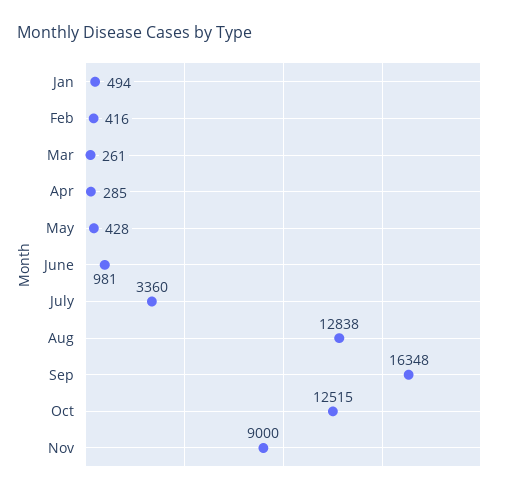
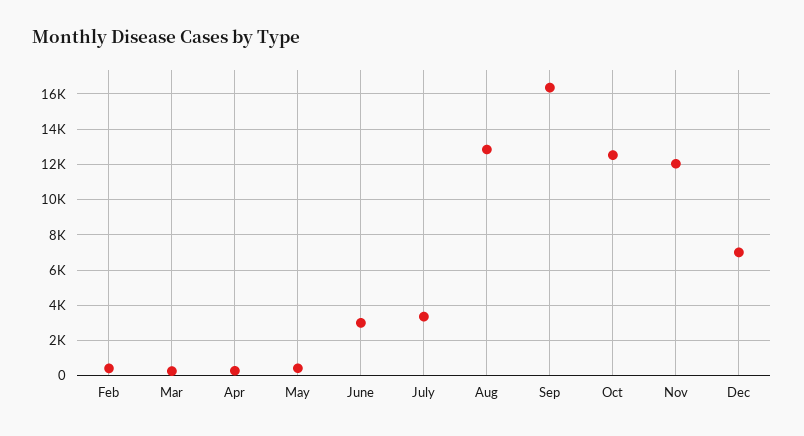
Jan: 494 -> none
June: 981 -> 3000
Nov: 9000 -> 12000
Dec: none -> 7000

